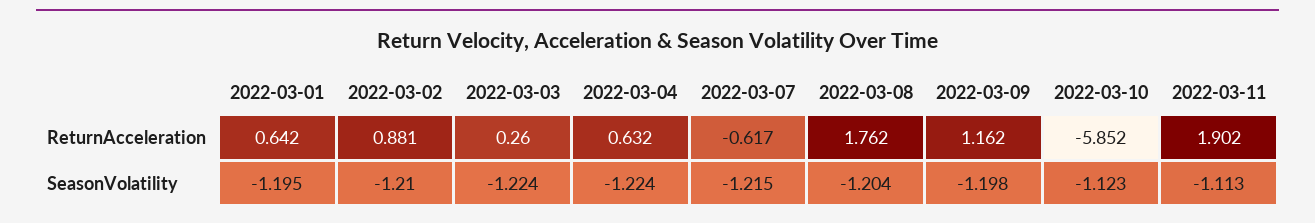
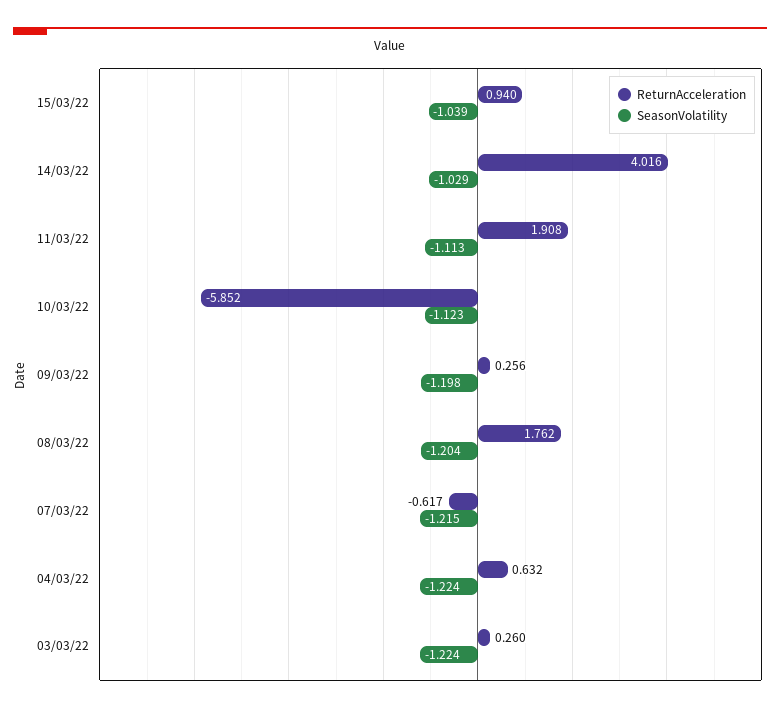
ReturnAcceleration, 2022-03-01: 0.642 -> none
ReturnAcceleration, 2022-03-02: 0.881 -> none
ReturnAcceleration, 2022-03-09: 1.162 -> 0.256
ReturnAcceleration, 2022-03-11: 1.902 -> 1.908
SeasonVolatility, 2022-03-01: -1.195 -> none
SeasonVolatility, 2022-03-02: -1.21 -> none
ReturnAcceleration, 15/03/22: none -> 0.94
SeasonVolatility, 15/03/22: none -> -1.039
ReturnAcceleration, 14/03/22: none -> 4.016
SeasonVolatility, 14/03/22: none -> -1.029

